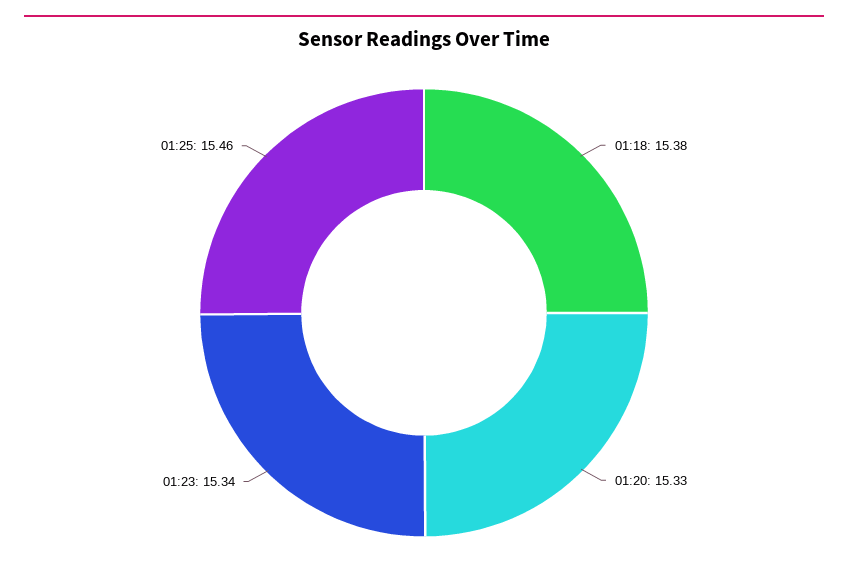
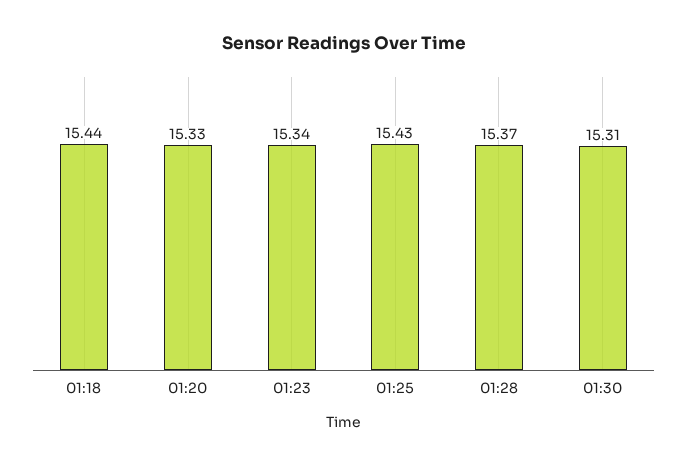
01:18: 15.38 -> 15.44
01:25: 15.46 -> 15.43
01:28: none -> 15.37
01:30: none -> 15.31

